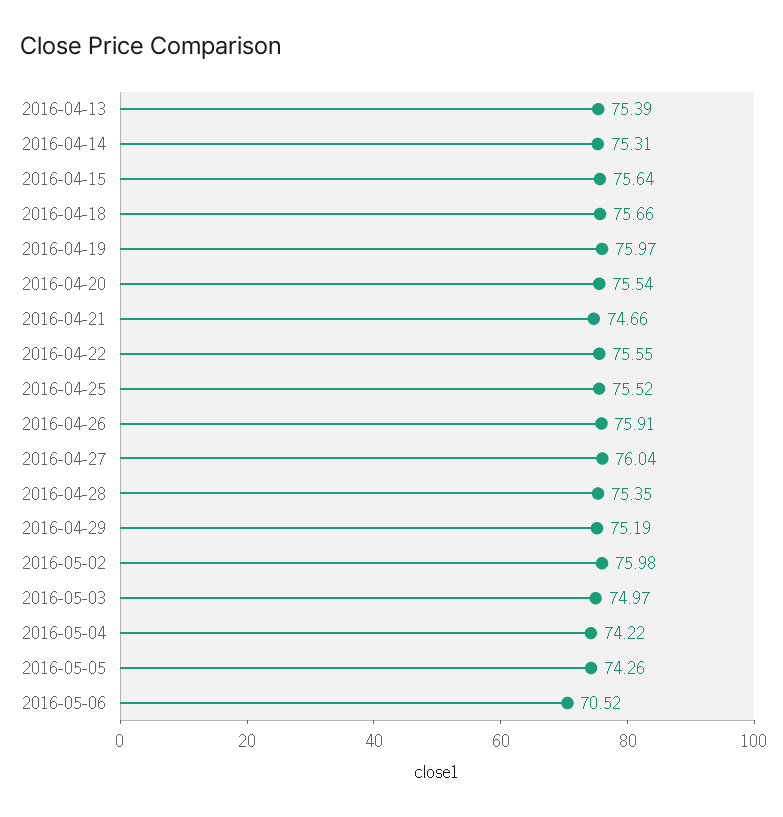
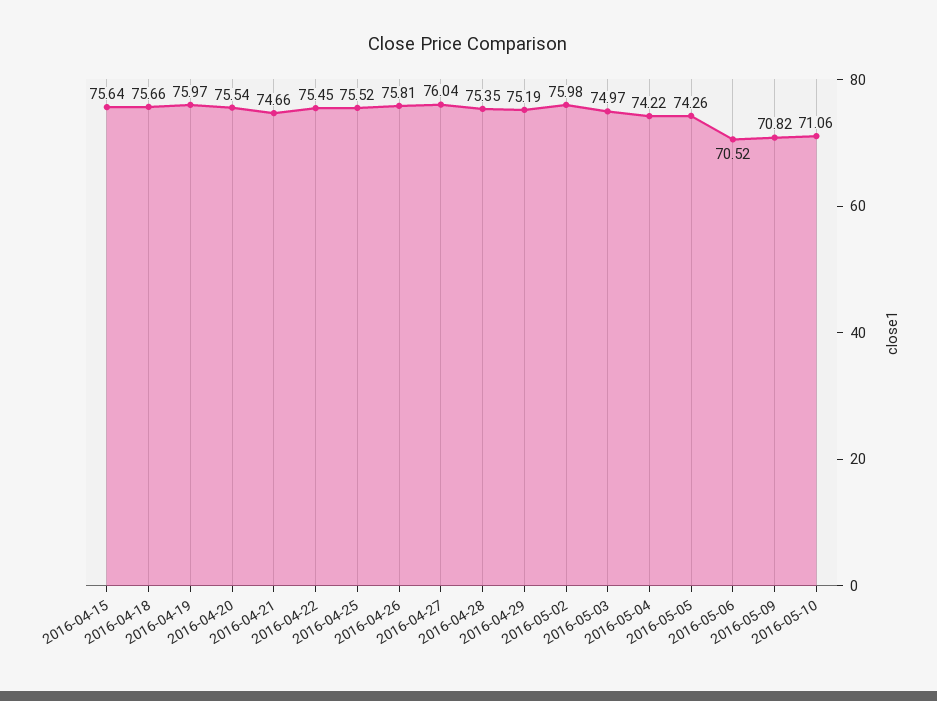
2016-04-13: 75.39 -> none
2016-04-14: 75.31 -> none
2016-04-22: 75.55 -> 75.45
2016-04-26: 75.91 -> 75.81
2016-05-09: none -> 70.82
2016-05-10: none -> 71.06

